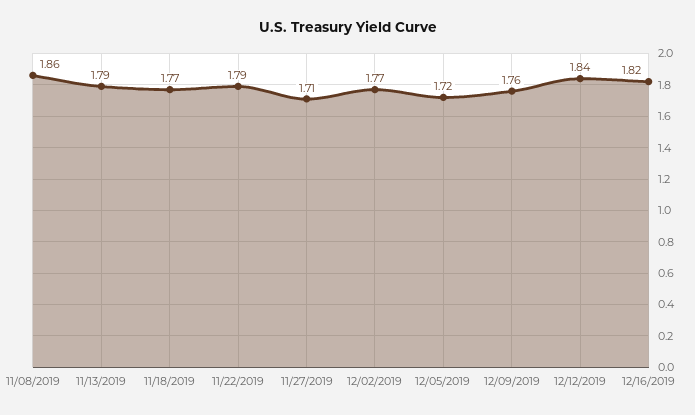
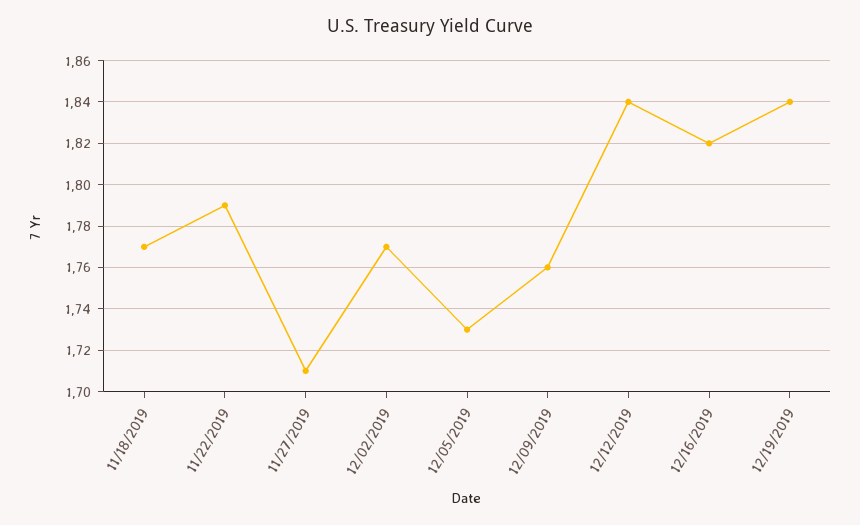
11/08/2019: 1.86 -> none
11/13/2019: 1.79 -> none
12/05/2019: 1.72 -> 1.73
12/19/2019: none -> 1.84

